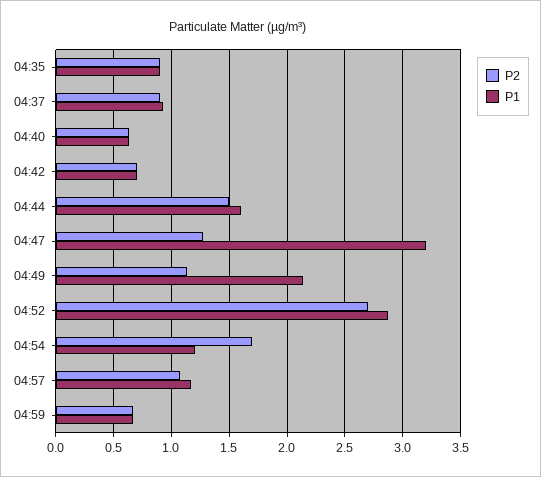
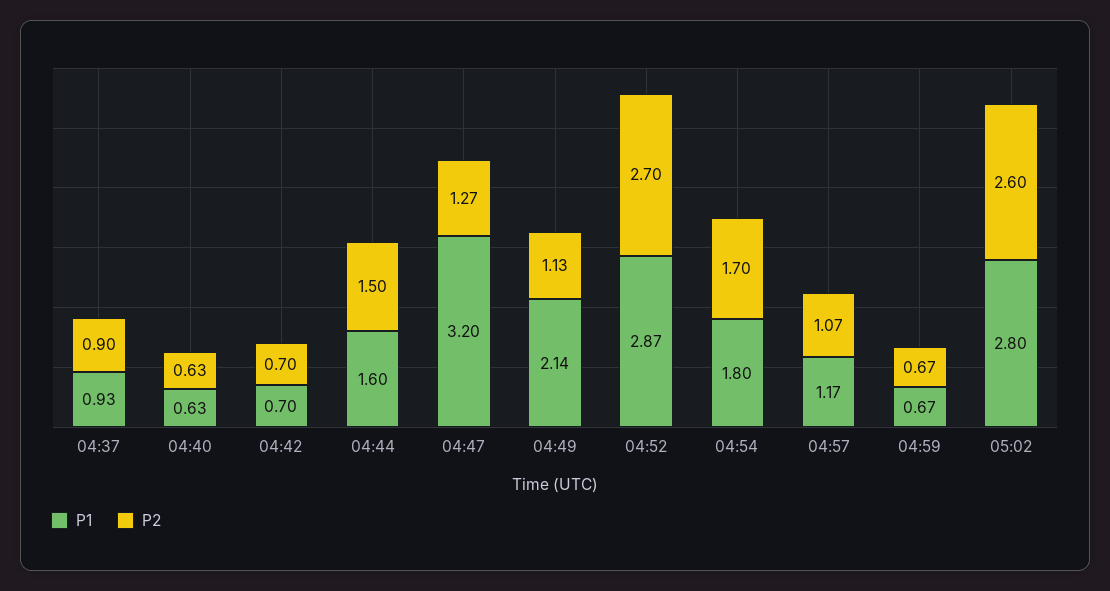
P2, 04:35: 0.9 -> none
P1, 04:35: 0.9 -> none
P1, 04:54: 1.2 -> 1.8
P1, 05:02: none -> 2.8
P2, 05:02: none -> 2.6

